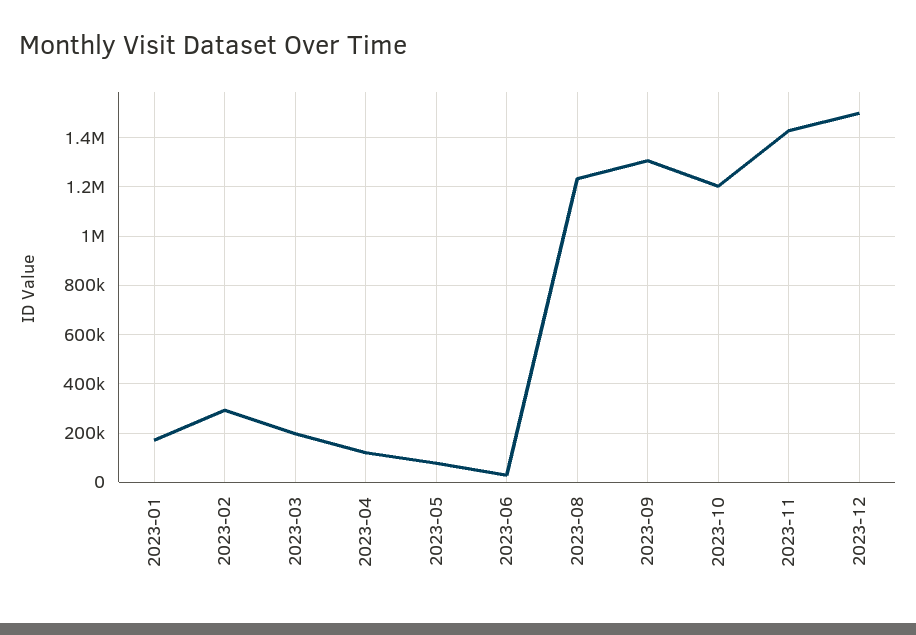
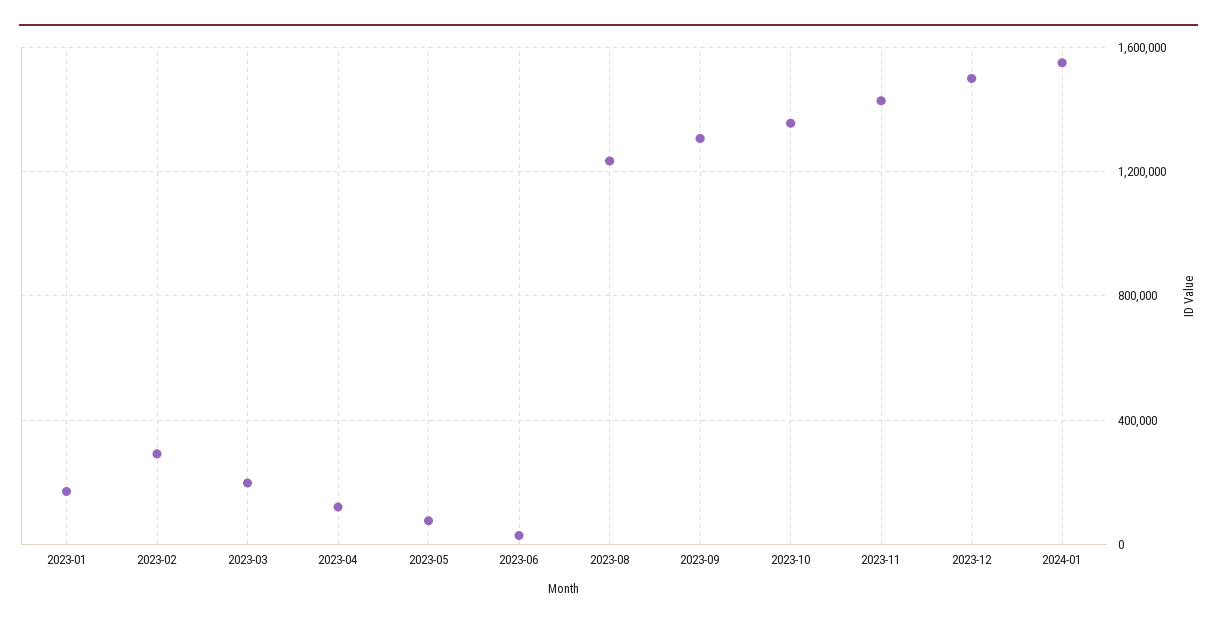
2023-10: 1200000 -> 1350000
2024-01: none -> 1550000

